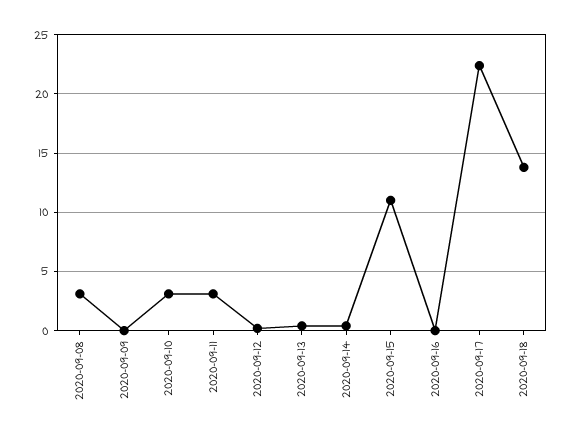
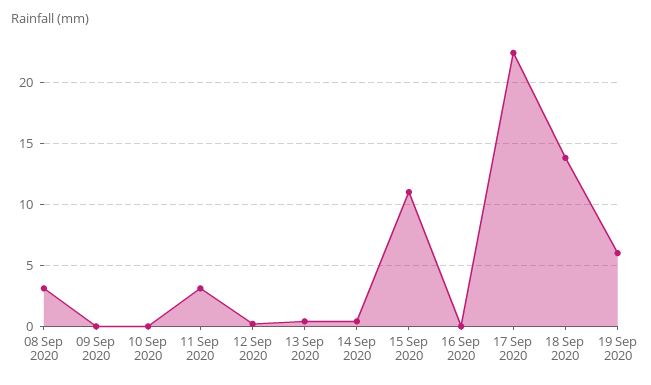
2020-09-10: 3 -> 0
19 Sep 2020: none -> 6

